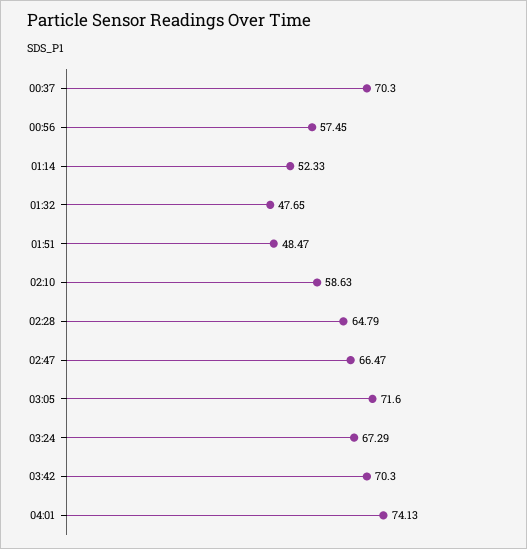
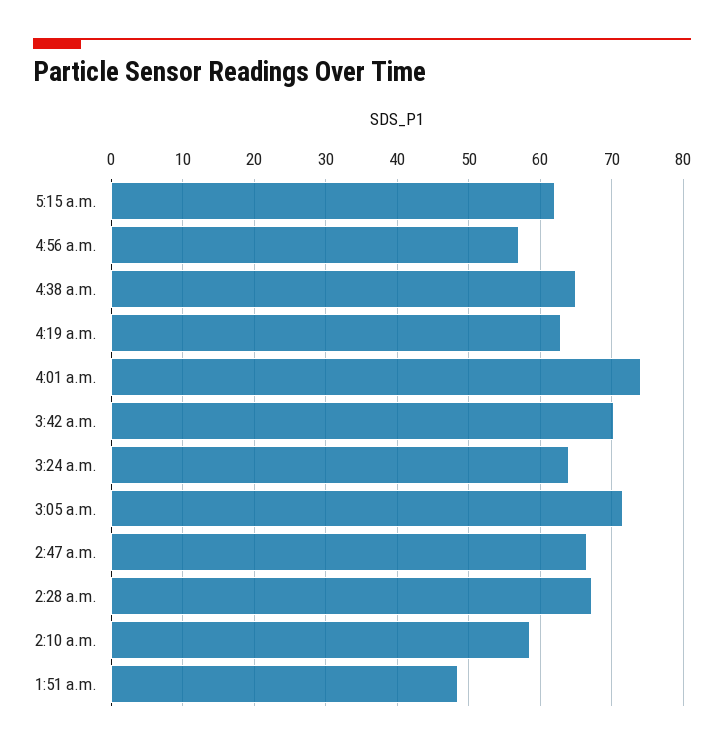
00:37: 70.3 -> none
00:56: 57.45 -> none
01:14: 52.33 -> none
01:32: 47.65 -> none
02:28: 64.79 -> 67
03:24: 67.29 -> 64
5:15 a.m.: none -> 62
4:56 a.m.: none -> 57
4:38 a.m.: none -> 65
4:19 a.m.: none -> 63

